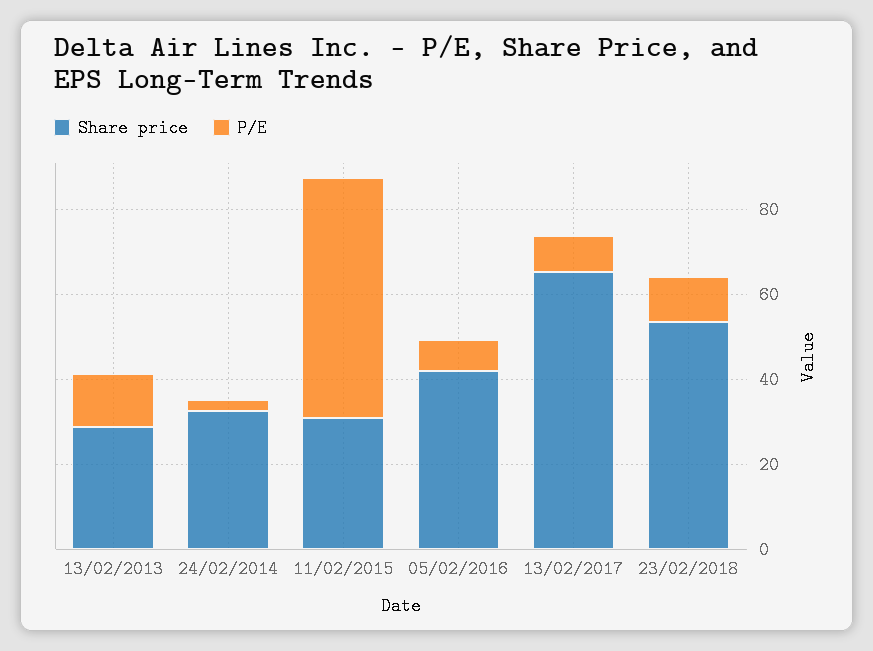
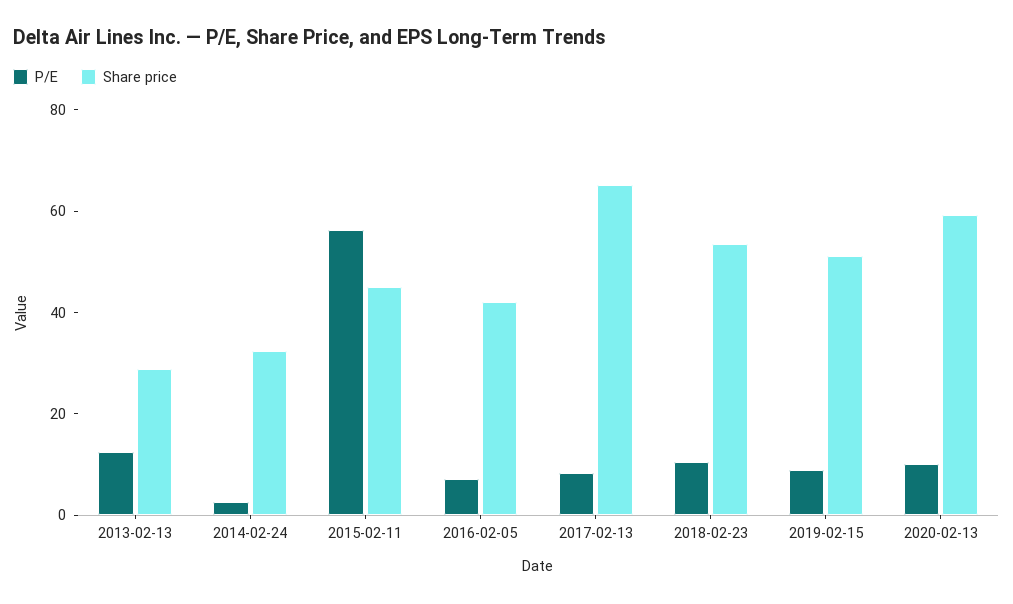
Share price, 11/02/2015: 30 -> 45
P/E, 2019-02-15: none -> 10
Share price, 2019-02-15: none -> 50
P/E, 2020-02-13: none -> 10
Share price, 2020-02-13: none -> 60

